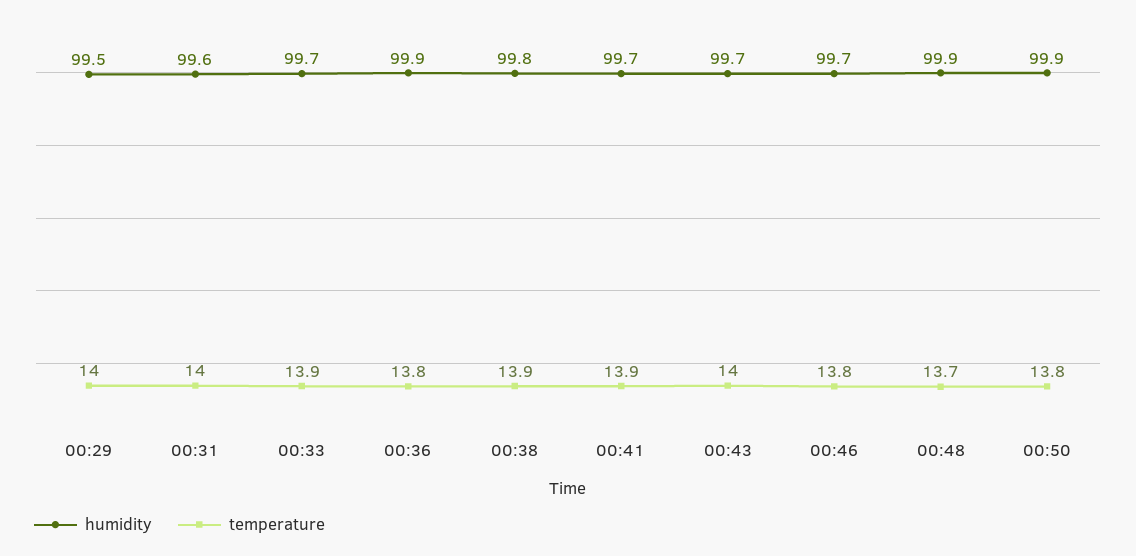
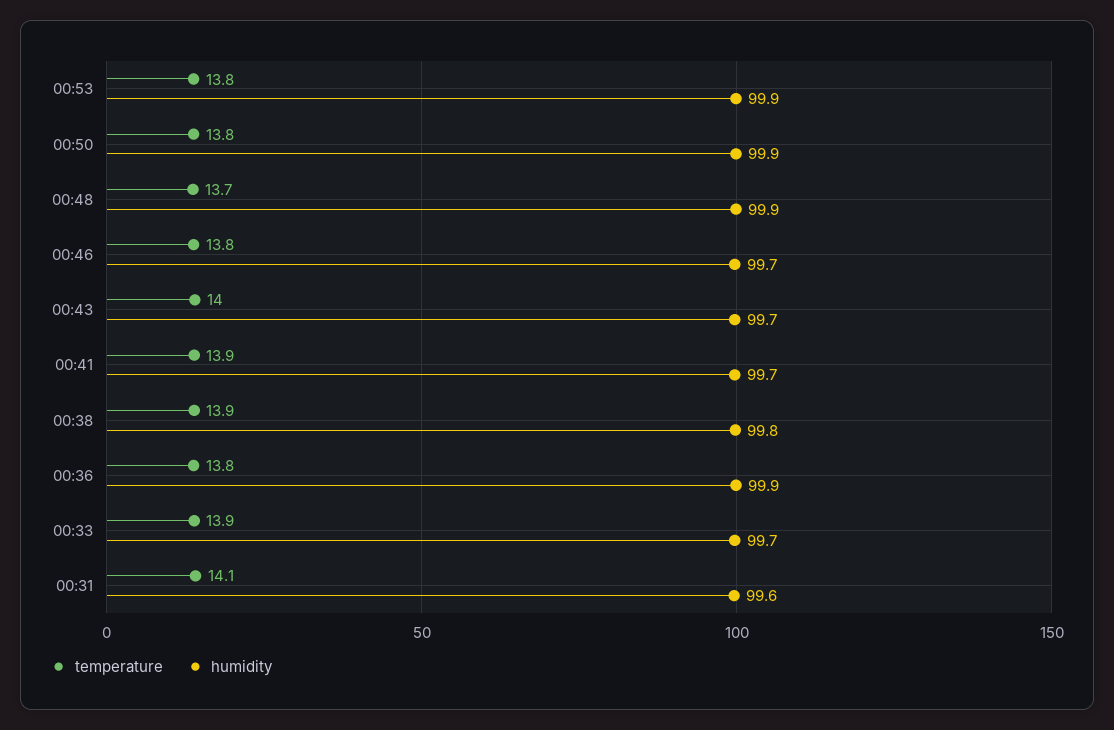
humidity, 00:29: 99.5 -> none
temperature, 00:29: 14 -> none
temperature, 00:31: 14 -> 14.1
temperature, 00:53: none -> 13.8
humidity, 00:53: none -> 99.9

